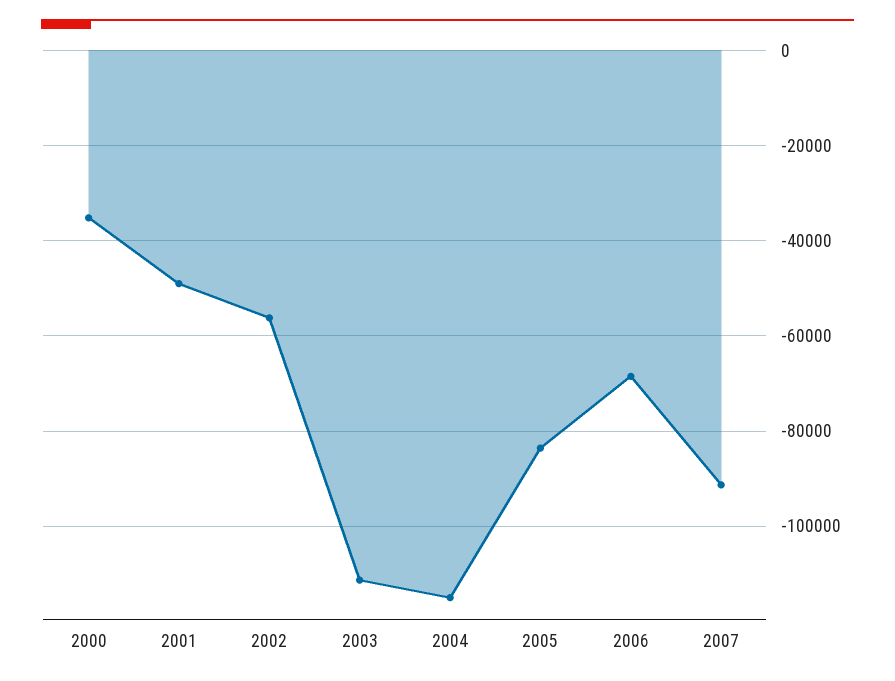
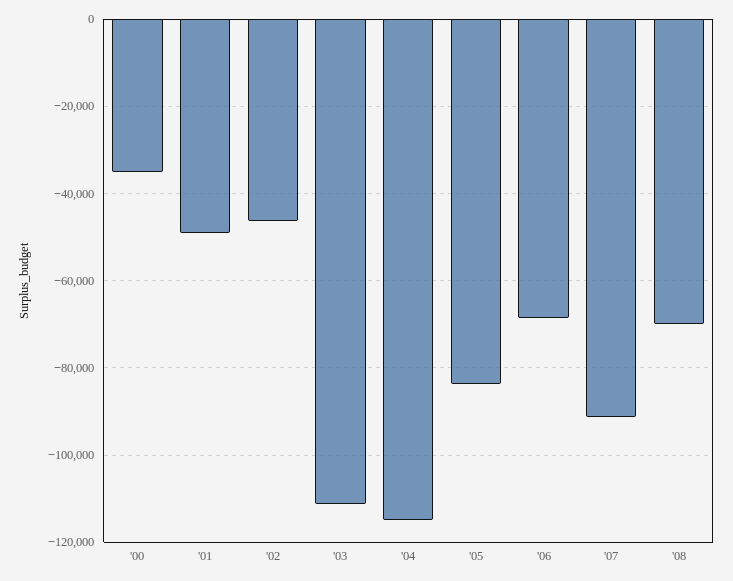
2002: -56000 -> -46000
'08: none -> -70000

